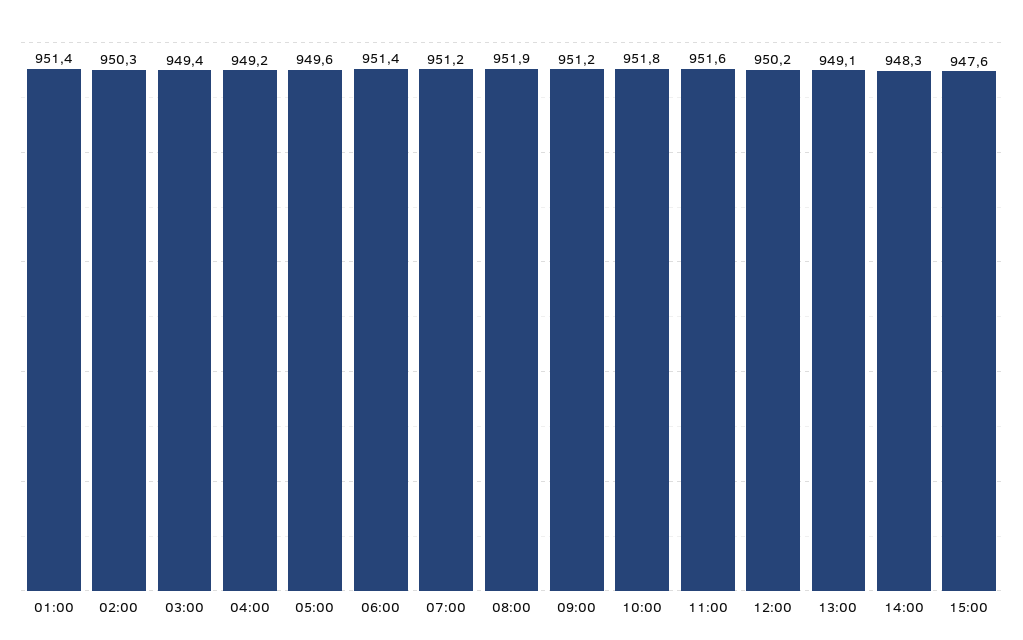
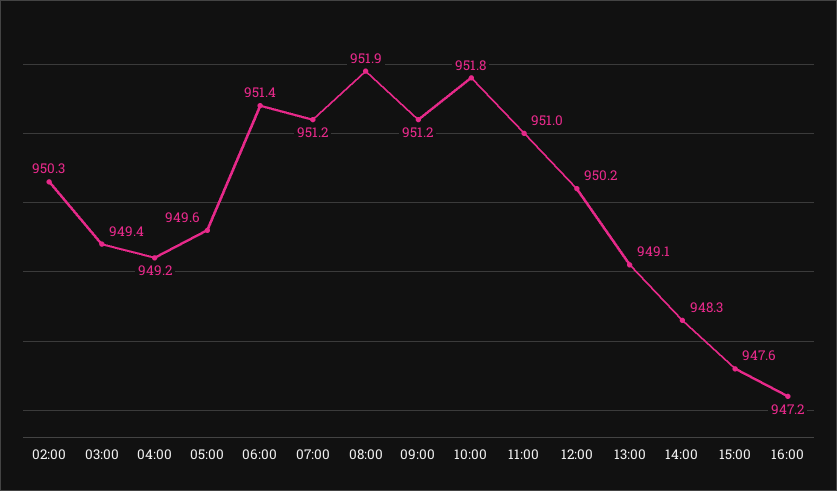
01:00: 951.4 -> none
11:00: 951.6 -> 951
16:00: none -> 947.2

